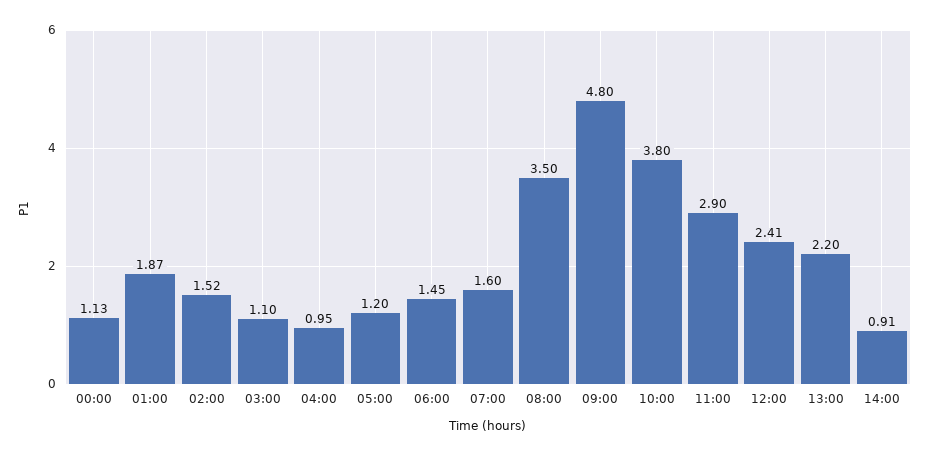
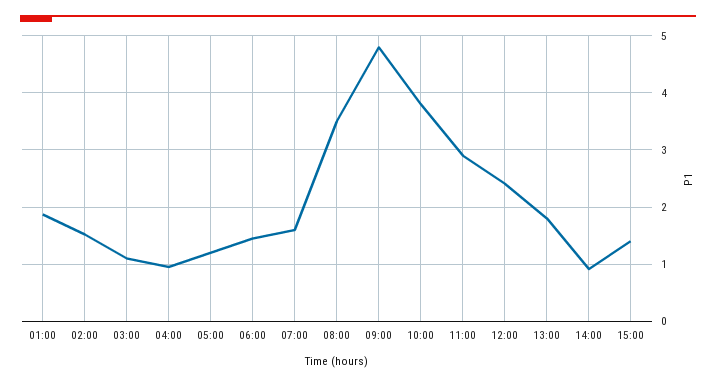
00:00: 1.13 -> none
13:00: 2.2 -> 1.8
15:00: none -> 1.4

